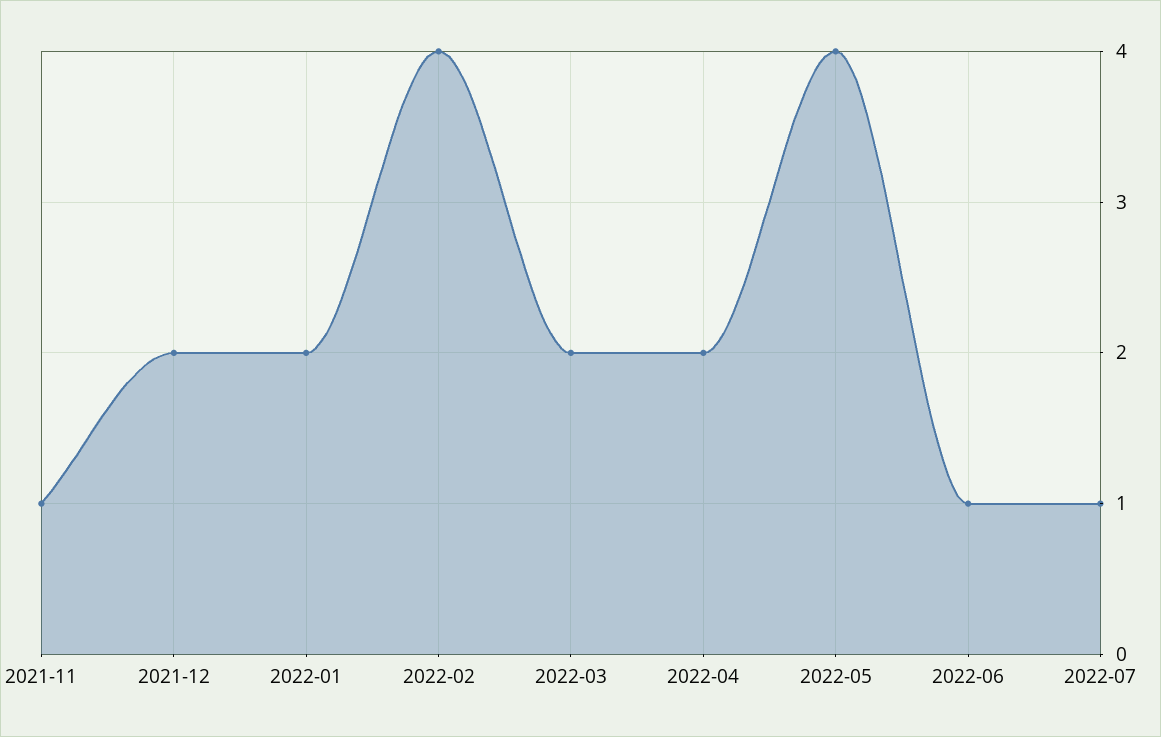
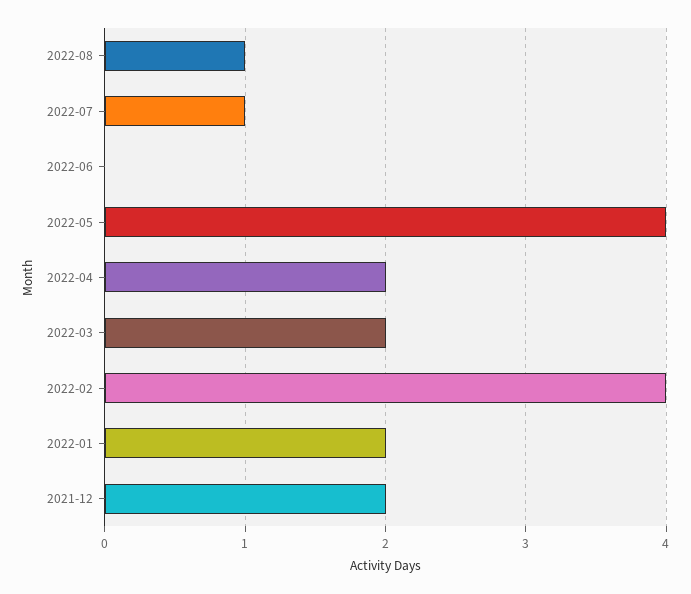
2021-11: 1 -> none
2022-06: 1 -> 0
2022-08: none -> 1

